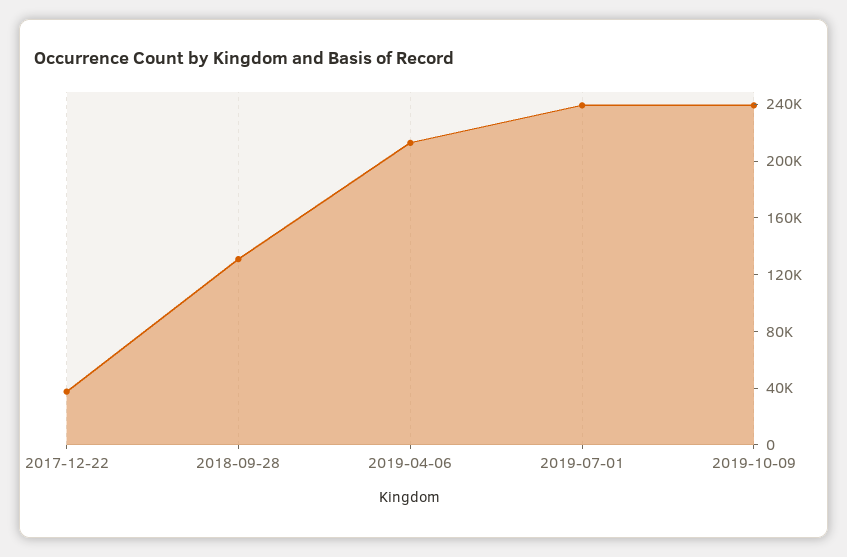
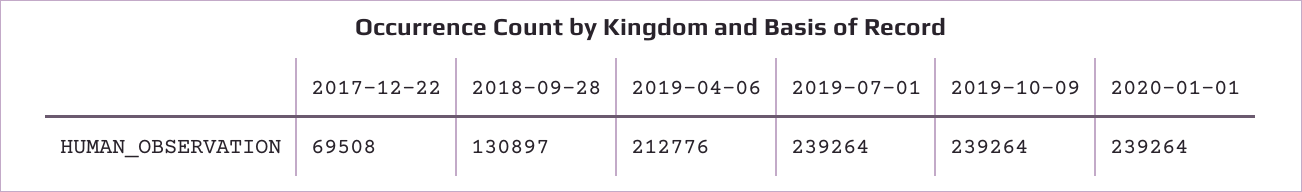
2017-12-22: 40000 -> 69508
2020-01-01: none -> 239264

